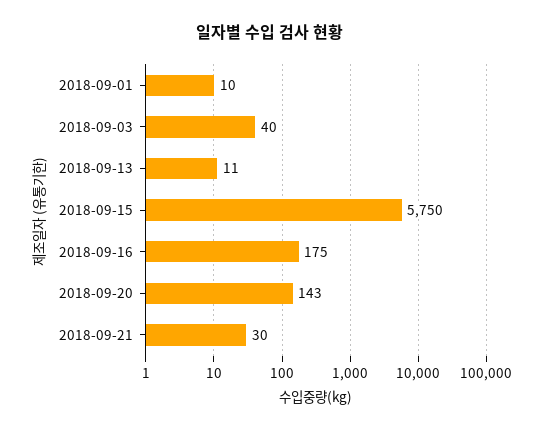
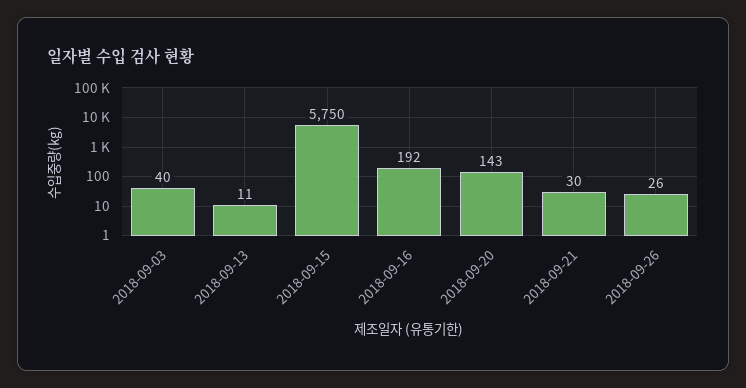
2018-09-01: 10 -> none
2018-09-16: 175 -> 192
2018-09-26: none -> 26

